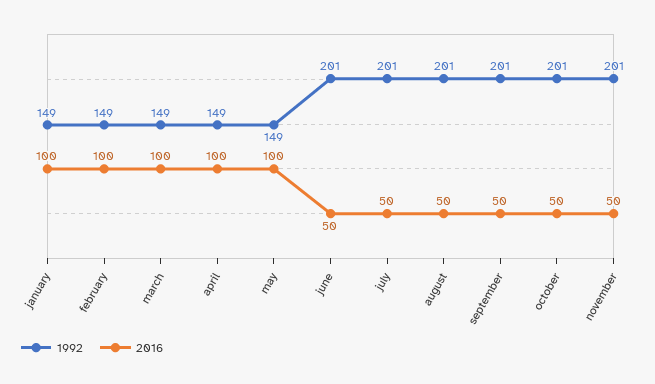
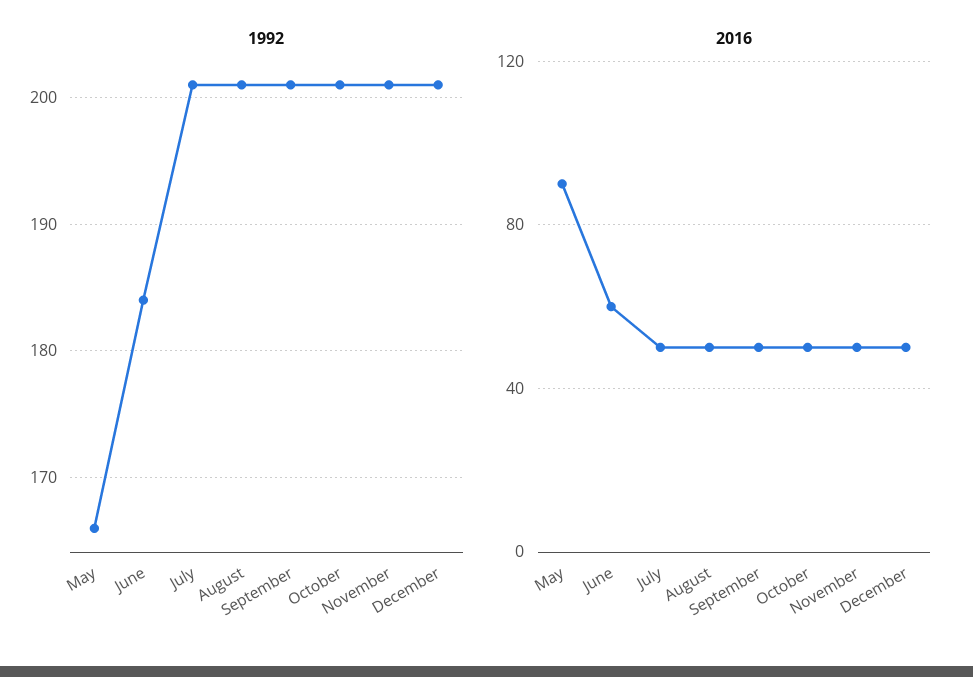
1992, january: 149 -> none
2016, january: 100 -> none
1992, february: 149 -> none
2016, february: 100 -> none
1992, march: 149 -> none
2016, march: 100 -> none
1992, april: 149 -> none
2016, april: 100 -> none
1992, may: 149 -> 166
2016, may: 100 -> 90
1992, june: 201 -> 184
2016, june: 50 -> 60
1992, December: none -> 201
2016, December: none -> 50

